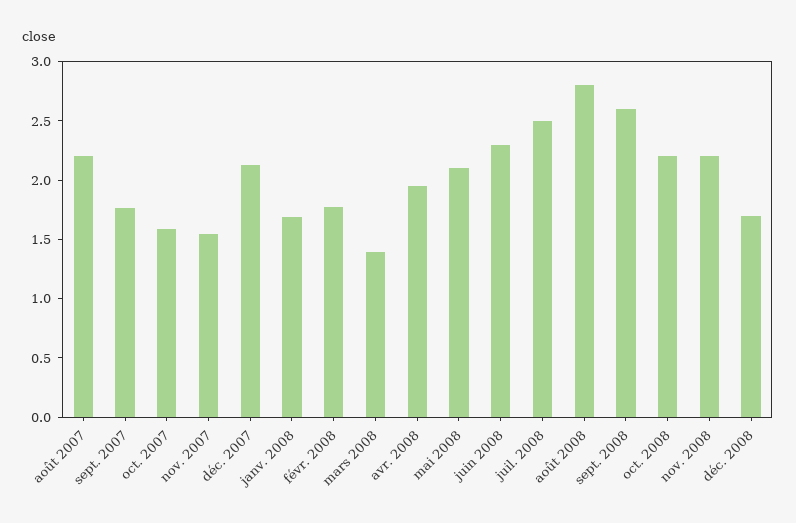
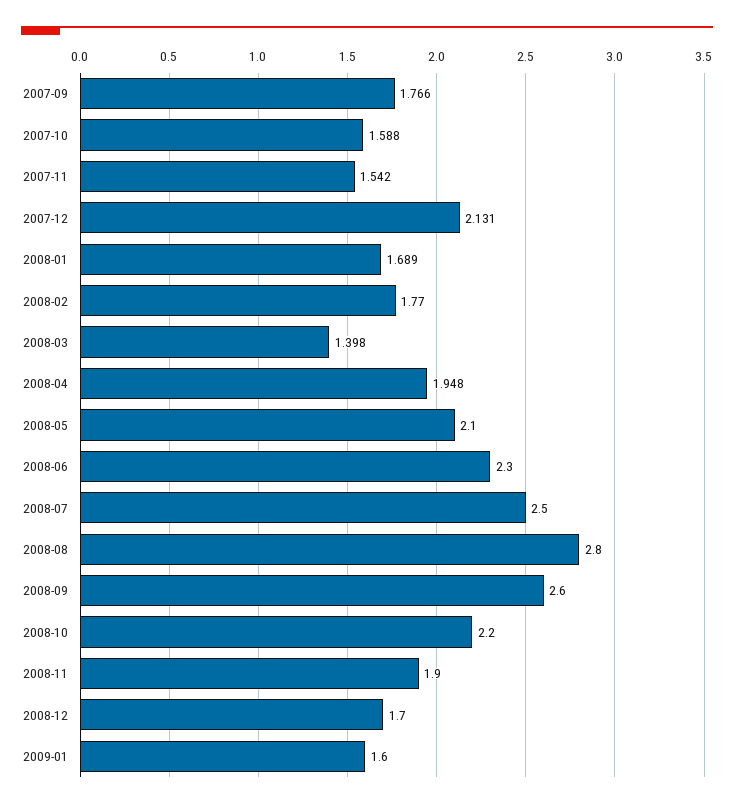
août 2007: 2.2 -> none
nov. 2008: 2.2 -> 1.9
2009-01: none -> 1.6

